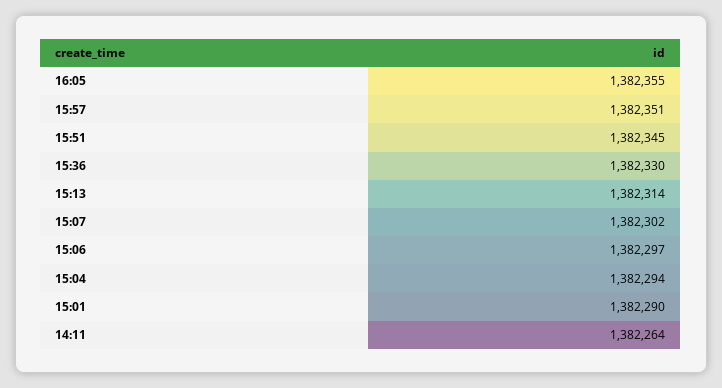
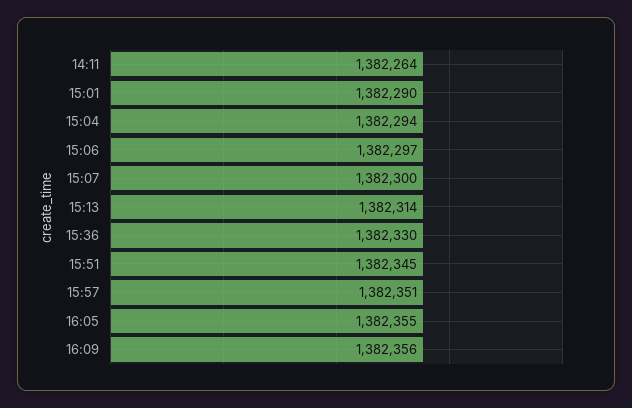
15:07: 1382302 -> 1382300
16:09: none -> 1382356

